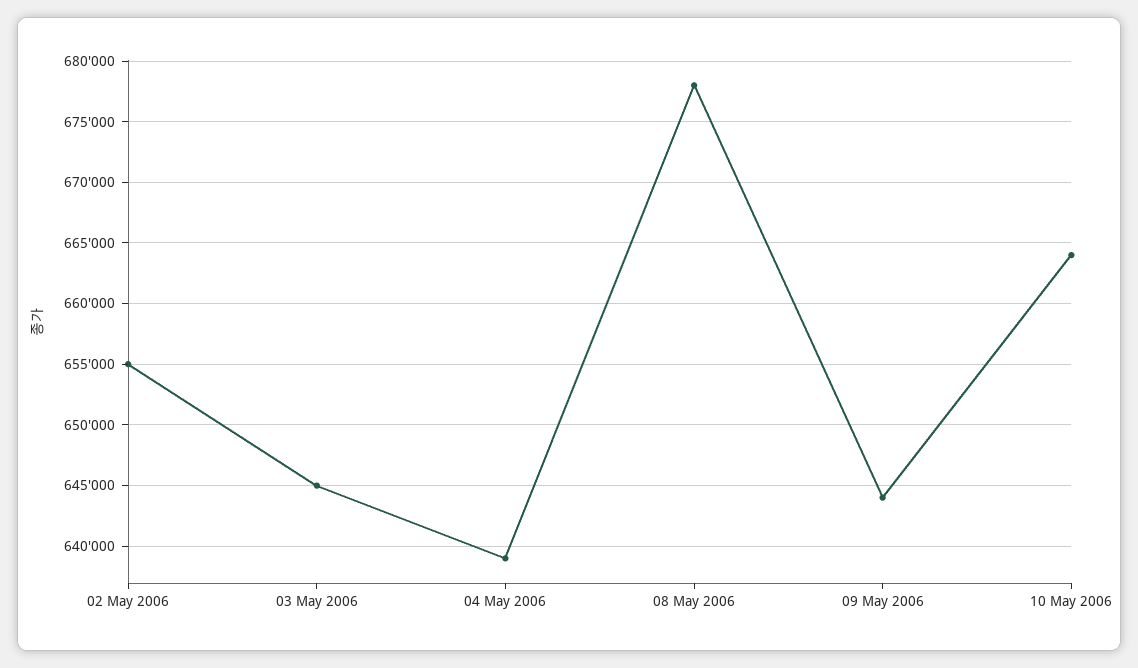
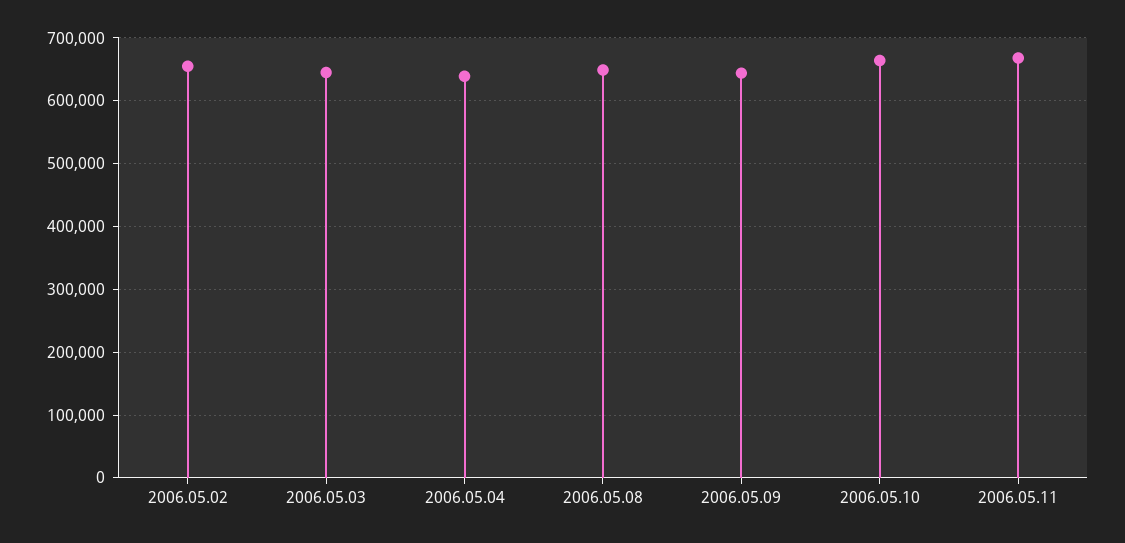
08 May 2006: 678000 -> 650000
2006.05.11: none -> 670000

